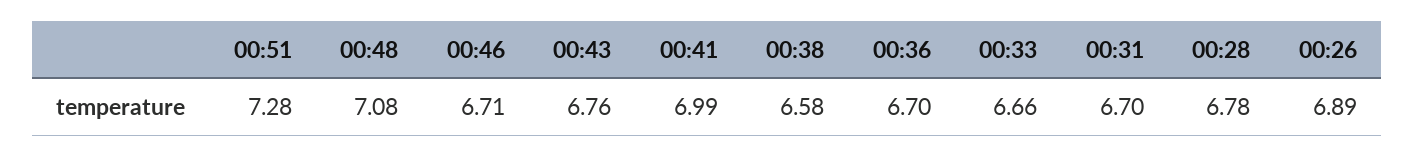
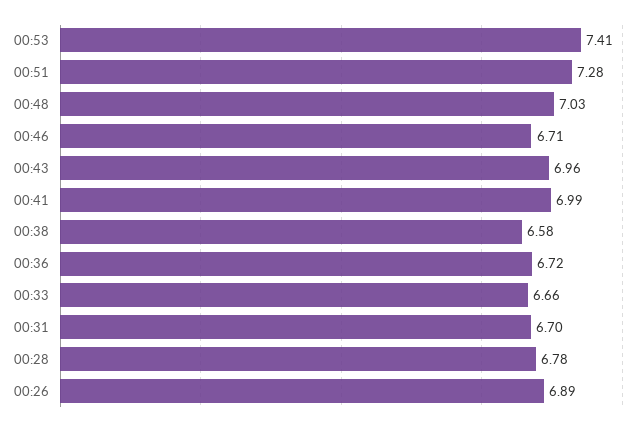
00:48: 7.08 -> 7.03
00:43: 6.76 -> 6.96
00:36: 6.7 -> 6.72
00:53: none -> 7.41

